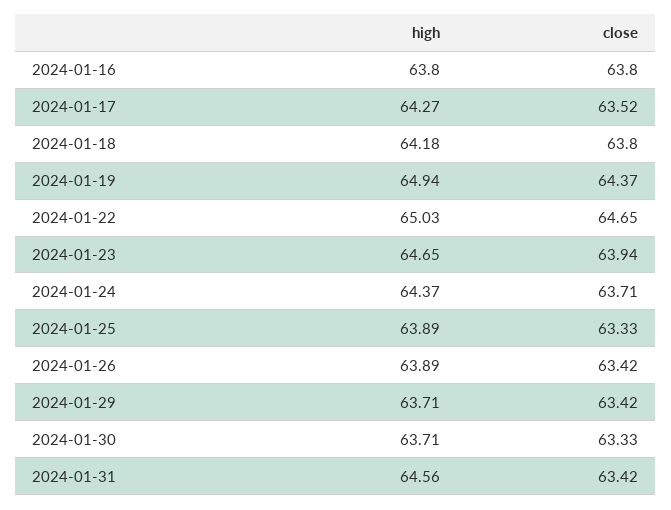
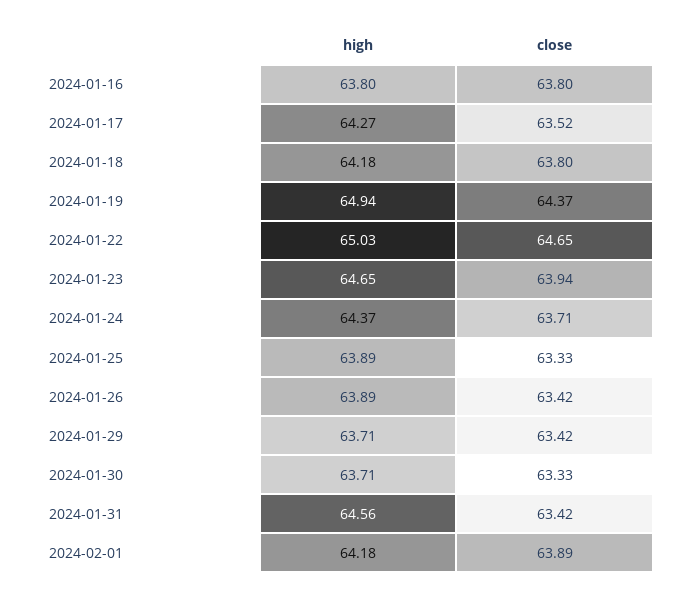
high, 2024-02-01: none -> 64.18
close, 2024-02-01: none -> 63.89

